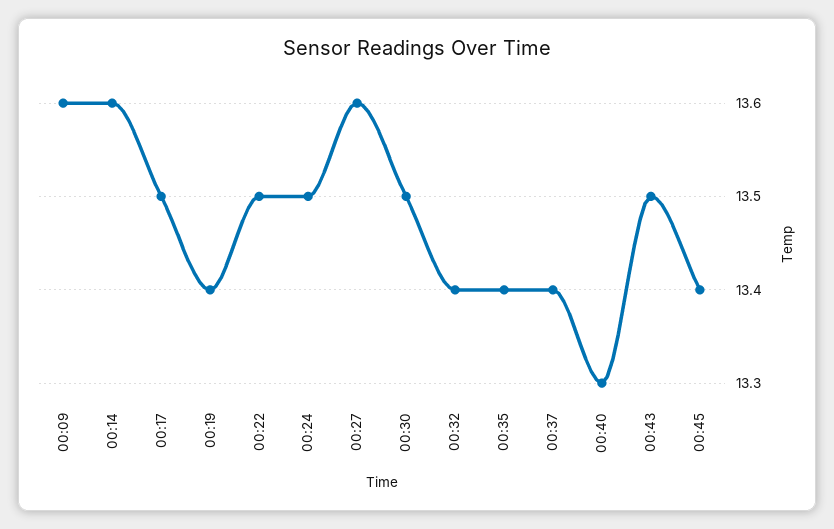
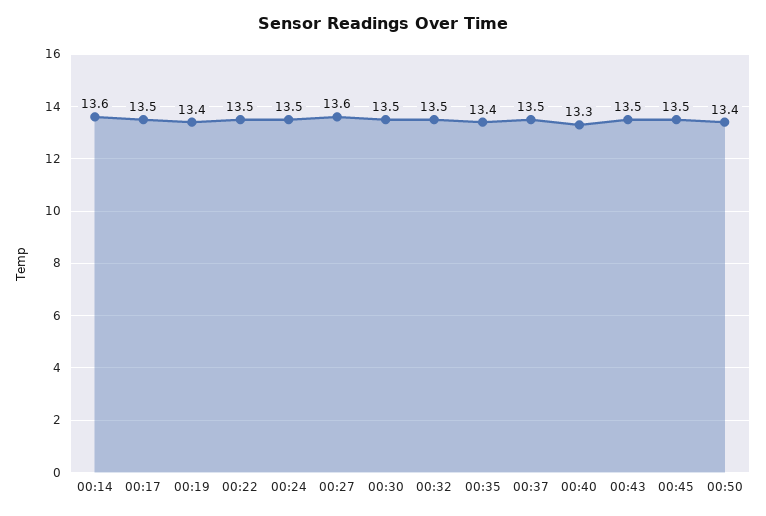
00:09: 13.6 -> none
00:32: 13.4 -> 13.5
00:37: 13.4 -> 13.5
00:45: 13.4 -> 13.5
00:50: none -> 13.4

